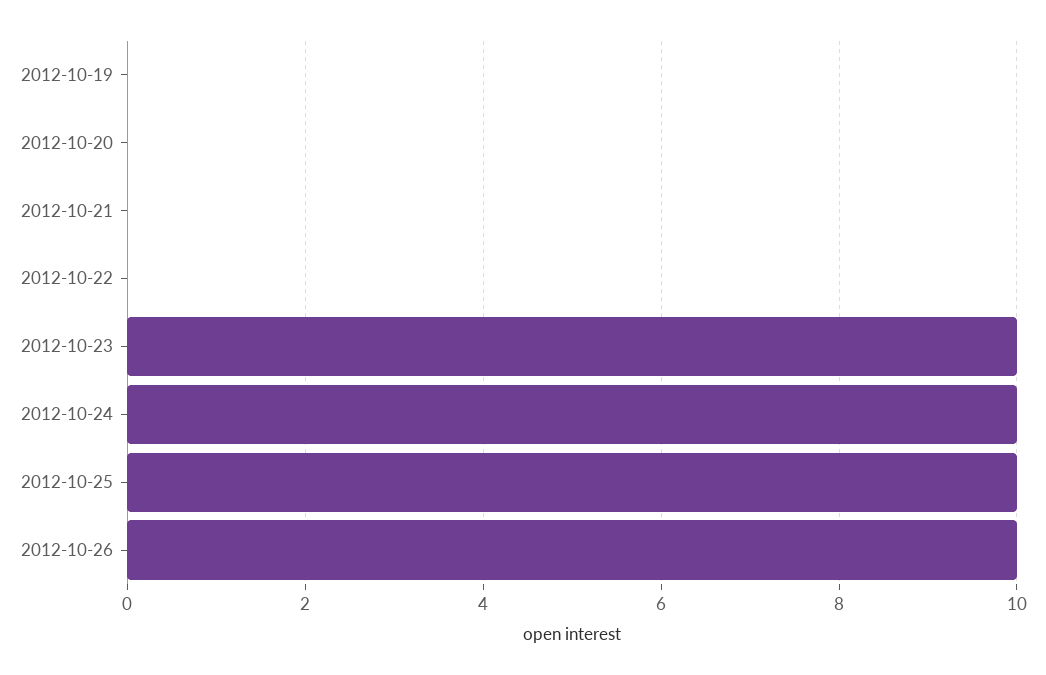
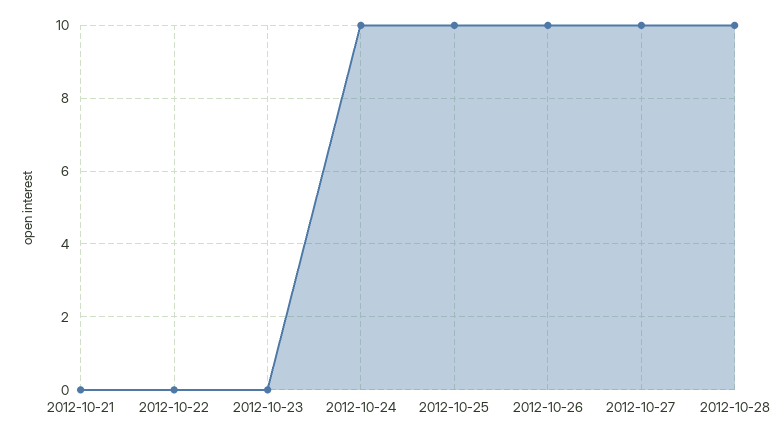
2012-10-19: 0 -> none
2012-10-20: 0 -> none
2012-10-23: 10 -> 0
2012-10-27: none -> 10
2012-10-28: none -> 10

